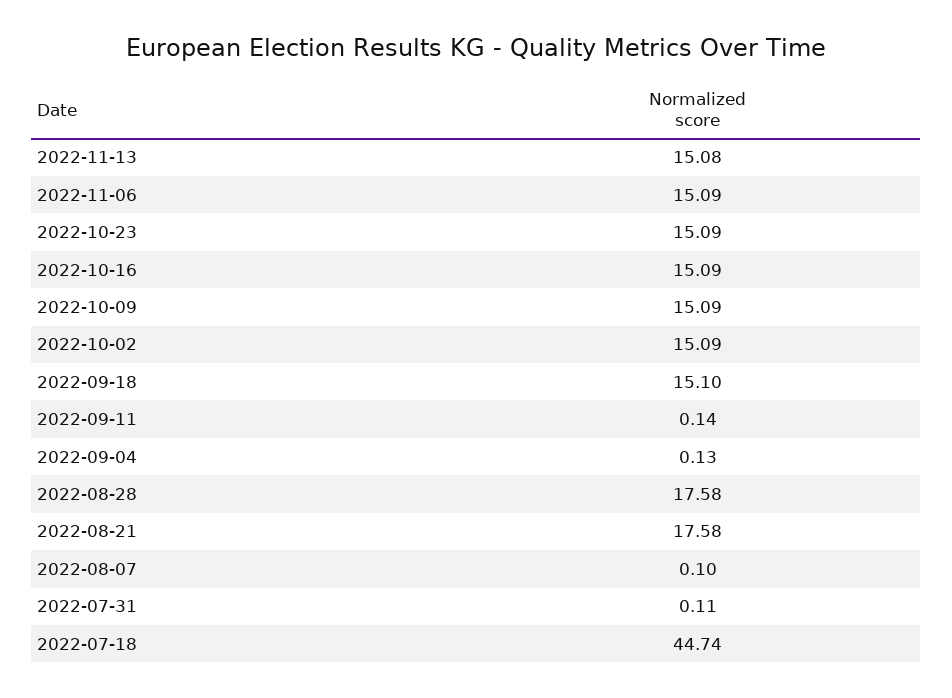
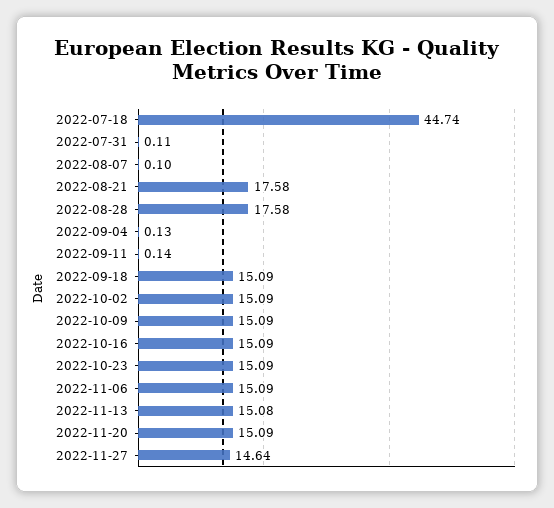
2022-09-18: 15.1 -> 15.09
2022-11-20: none -> 15.09
2022-11-27: none -> 14.64

